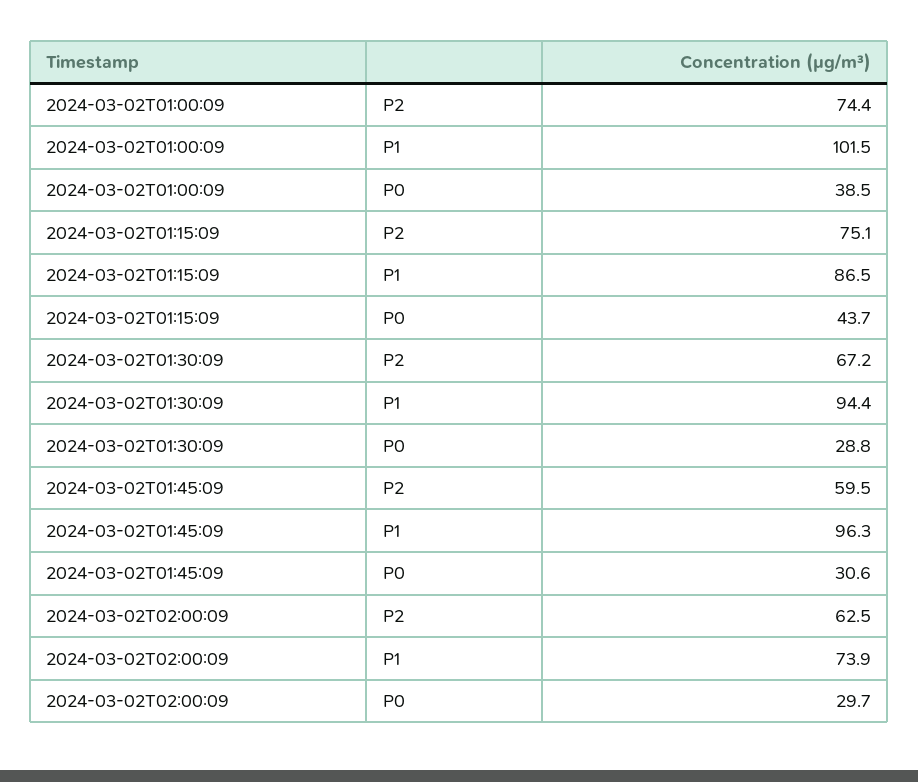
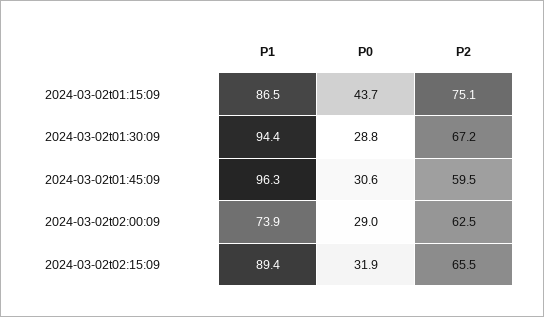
2024-03-02T01:00:09, P2: 74.4 -> none
2024-03-02T01:00:09, P1: 101.5 -> none
2024-03-02T01:00:09, P0: 38.5 -> none
2024-03-02T02:00:09, P0: 29.7 -> 29
2024-03-02t02:15:09, P1: none -> 89.4
2024-03-02t02:15:09, P0: none -> 31.9
2024-03-02t02:15:09, P2: none -> 65.5

